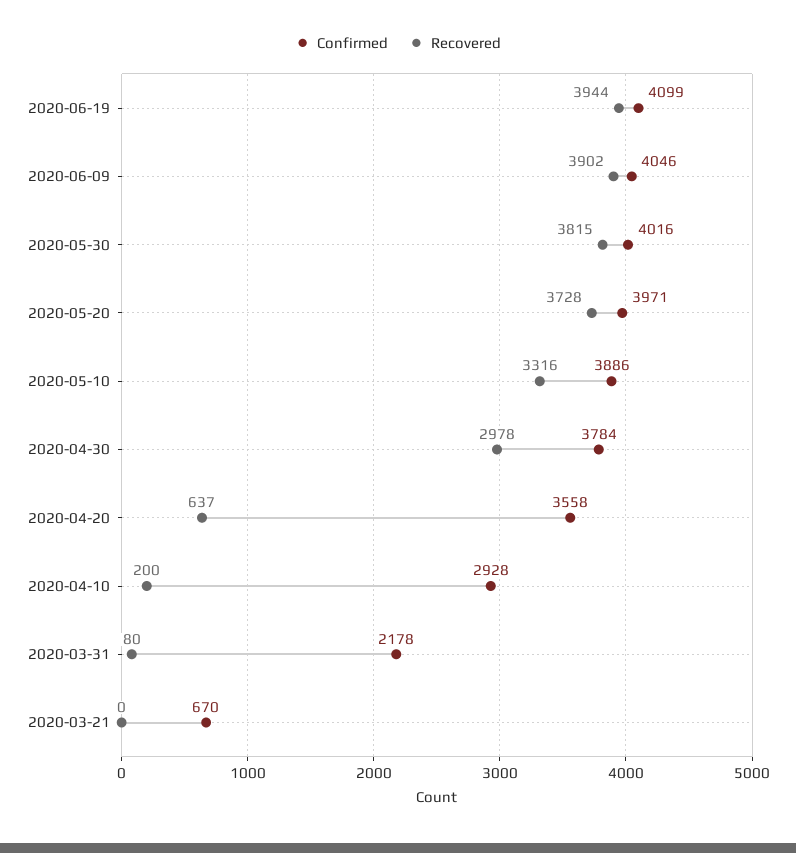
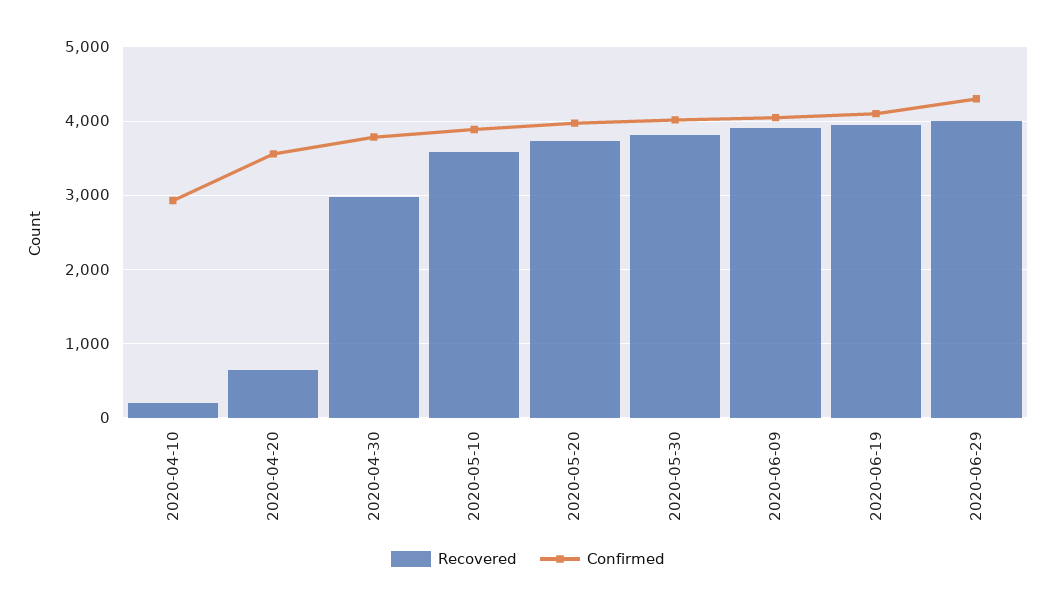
Recovered, 2020-05-10: 3316 -> 3600
Confirmed, 2020-03-31: 2178 -> none
Recovered, 2020-03-31: 80 -> none
Confirmed, 2020-03-21: 670 -> none
Recovered, 2020-03-21: 0 -> none
Recovered, 2020-06-29: none -> 4000
Confirmed, 2020-06-29: none -> 4300

